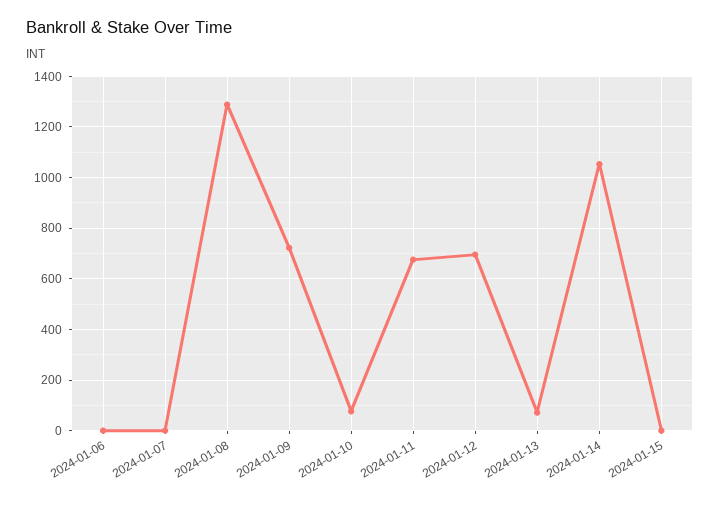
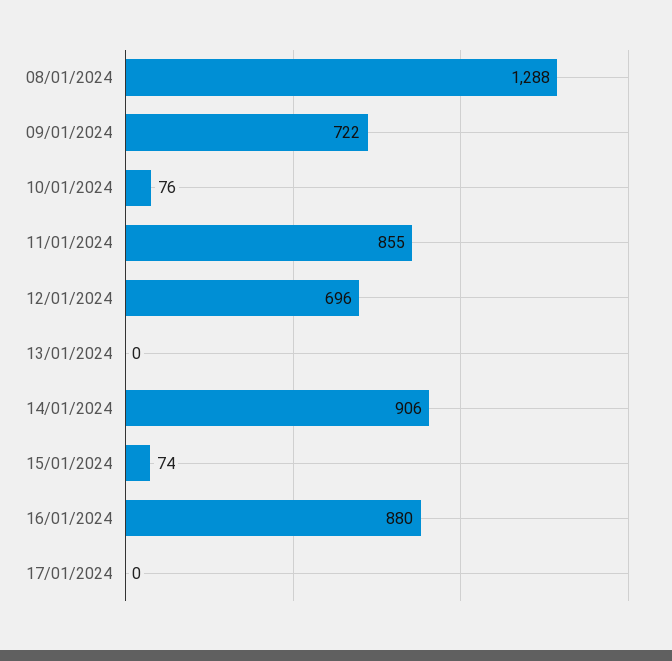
2024-01-06: 0 -> none
2024-01-07: 0 -> none
2024-01-11: 675 -> 855
2024-01-13: 75 -> 0
2024-01-14: 1050 -> 906
2024-01-15: 0 -> 74
16/01/2024: none -> 880
17/01/2024: none -> 0

